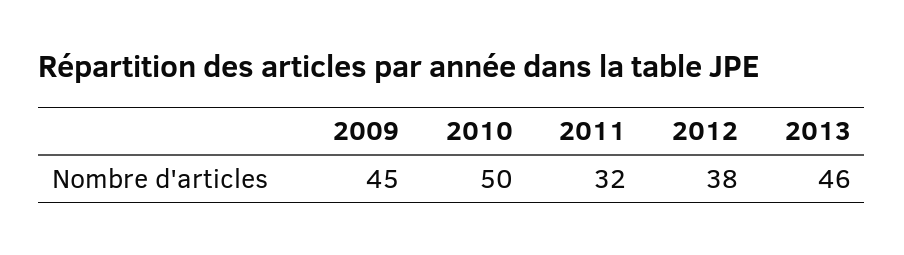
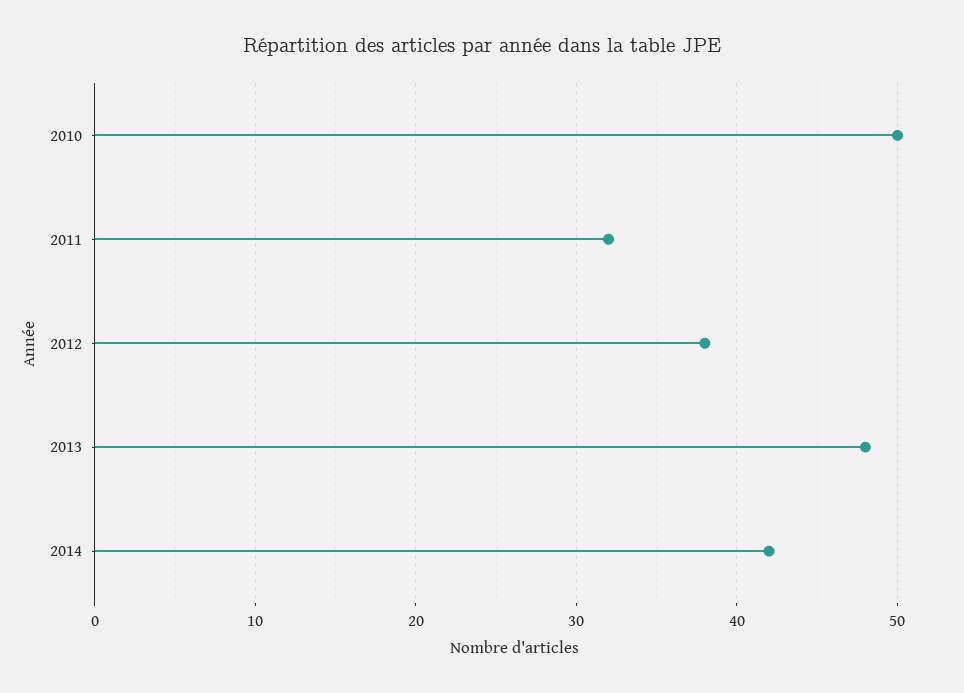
2009: 45 -> none
2013: 46 -> 48
2014: none -> 42

